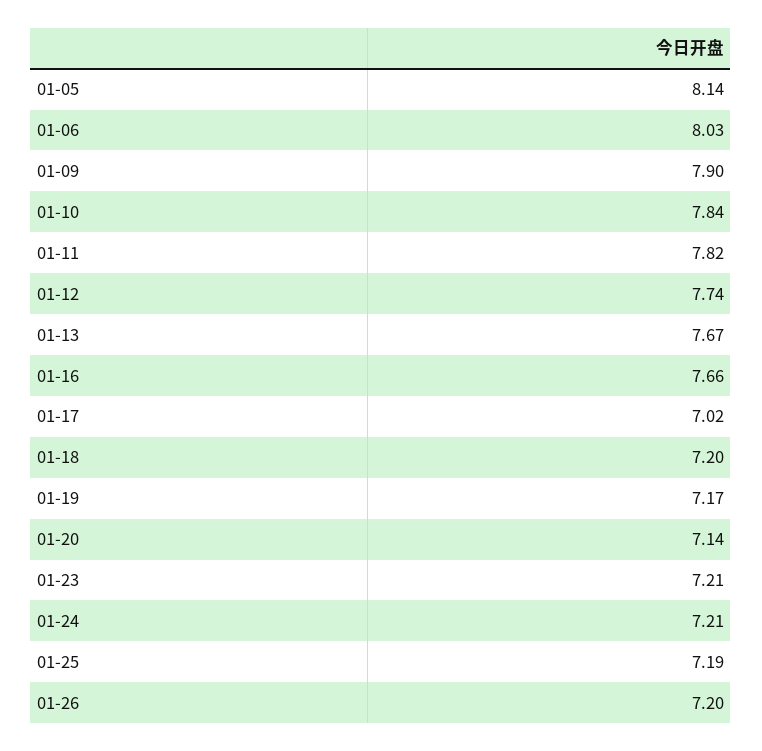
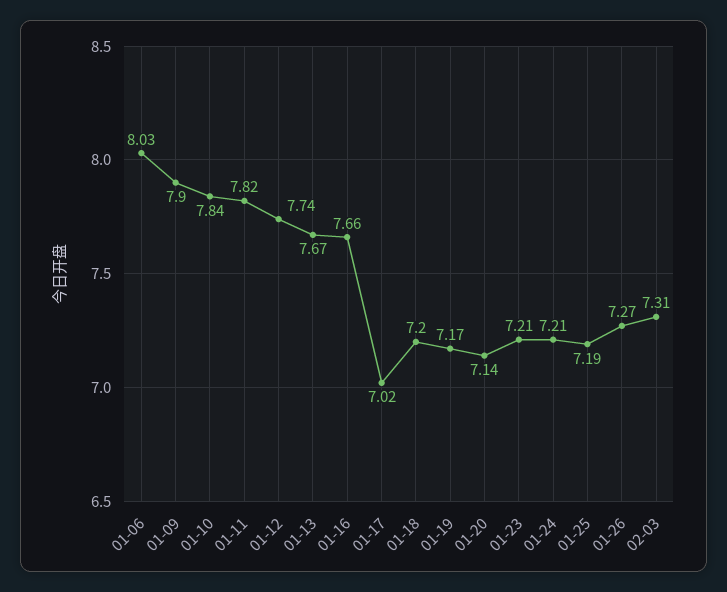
01-05: 8.14 -> none
01-26: 7.2 -> 7.27
02-03: none -> 7.31

